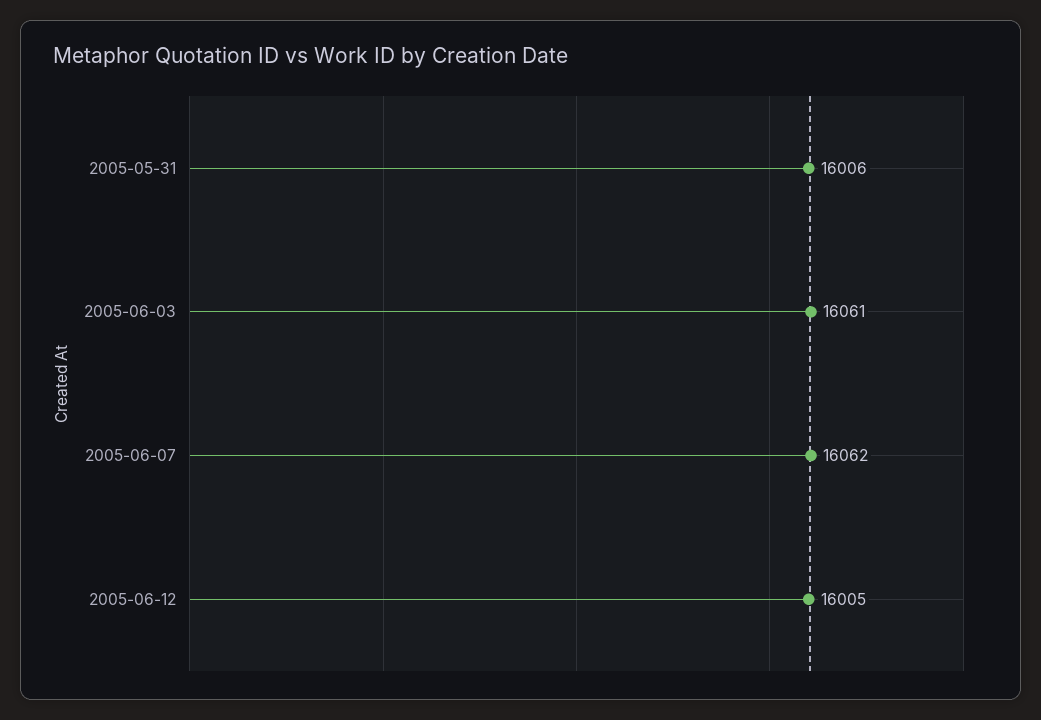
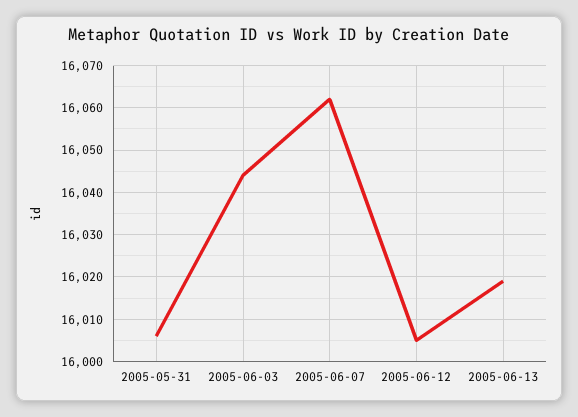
2005-06-03: 16061 -> 16045
2005-06-13: none -> 16020

